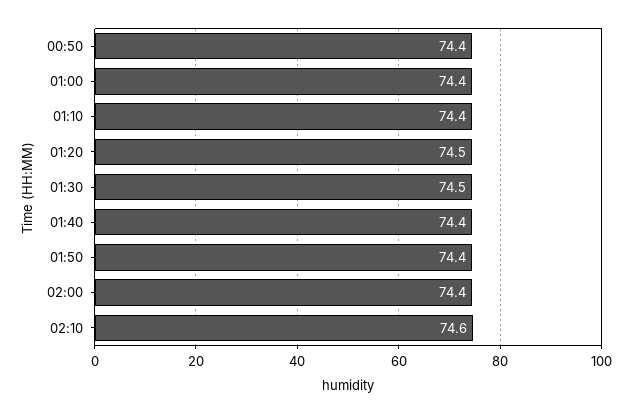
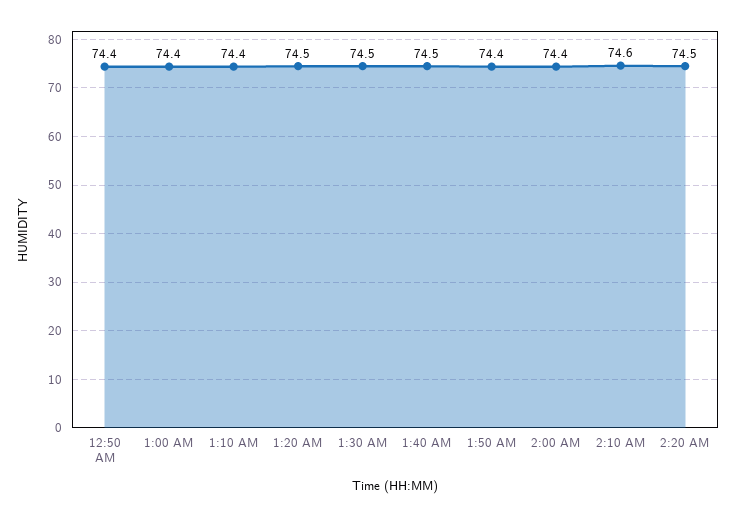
01:40: 74.4 -> 74.5
2:20 AM: none -> 74.5

